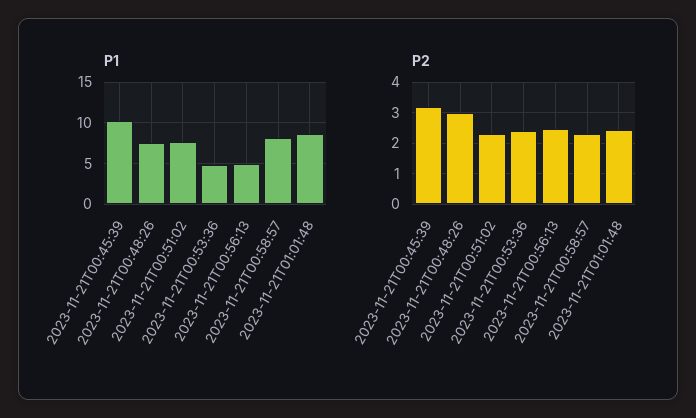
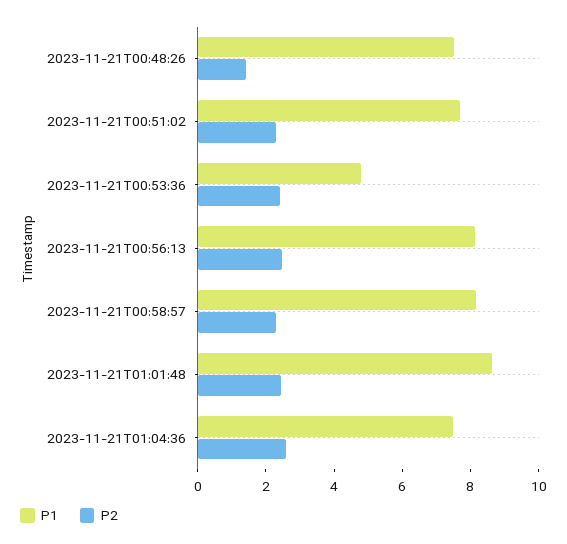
P1, 2023-11-21T00:45:39: 10 -> none
P1, 2023-11-21T00:56:13: 5 -> 8
P2, 2023-11-21T00:45:39: 3.2 -> none
P2, 2023-11-21T00:48:26: 3 -> 1.5
P1, 2023-11-21T01:04:36: none -> 7.5
P2, 2023-11-21T01:04:36: none -> 2.5

